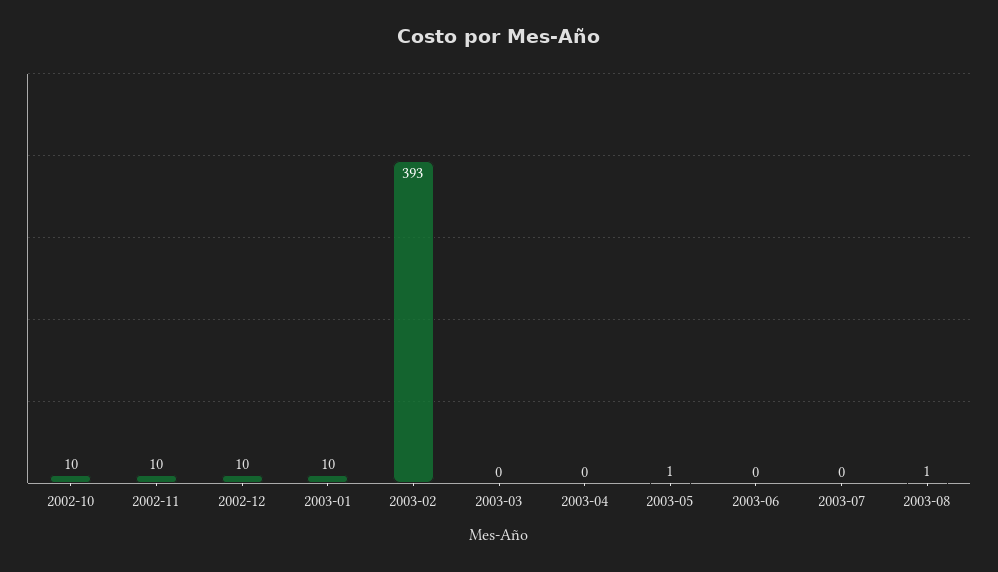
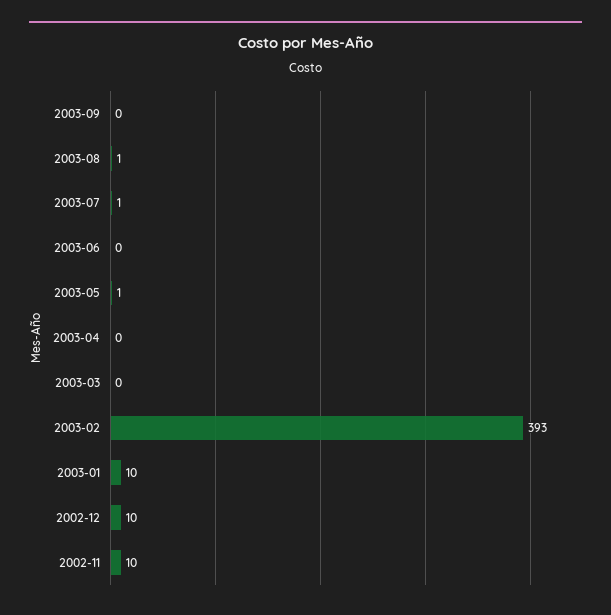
2002-10: 10 -> none
2003-07: 0 -> 1
2003-09: none -> 0

